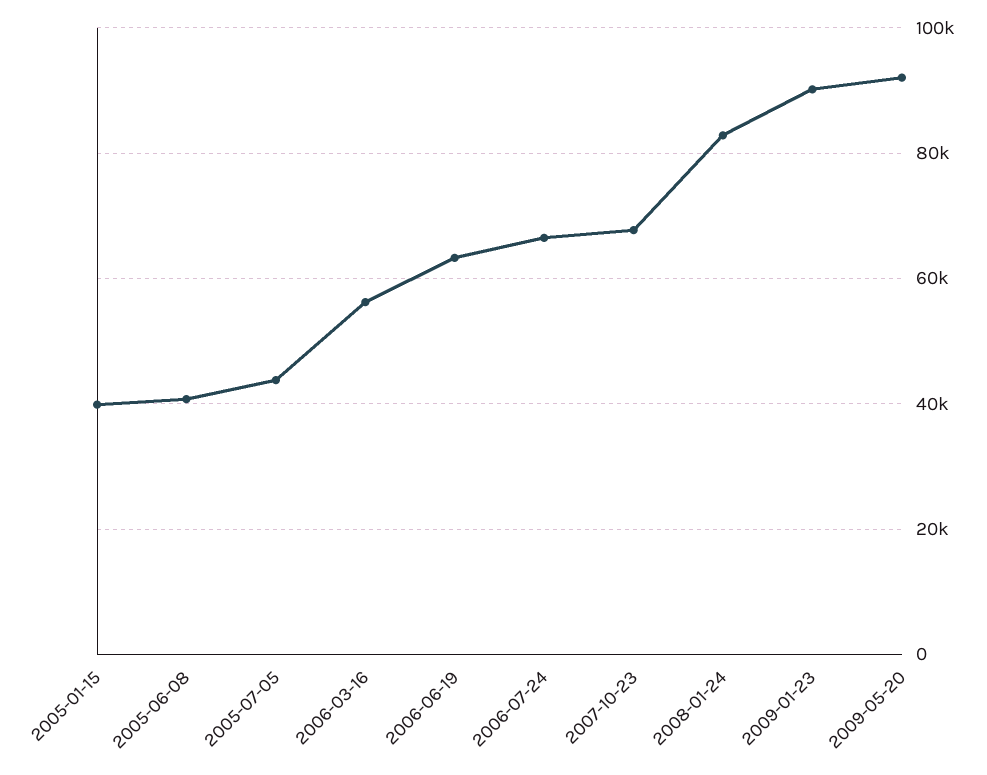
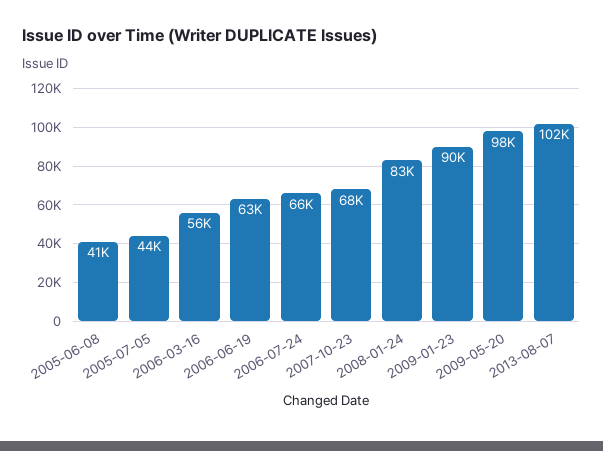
2005-01-15: 40000 -> none
2009-05-20: 92000 -> 98000
2013-08-07: none -> 102000

